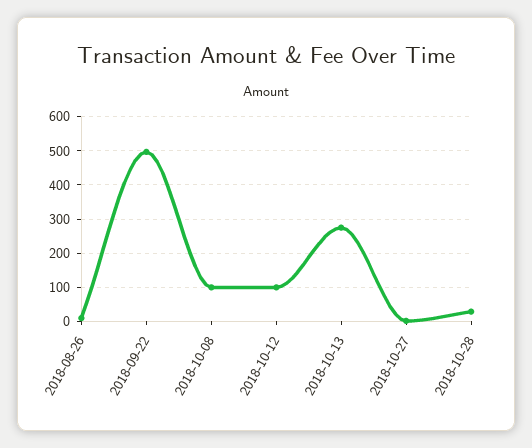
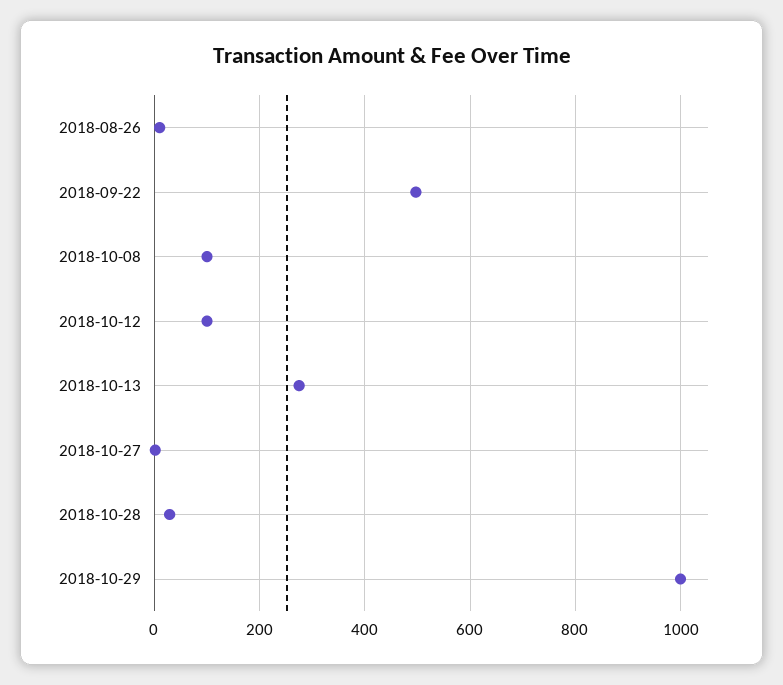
2018-10-29: none -> 1000

